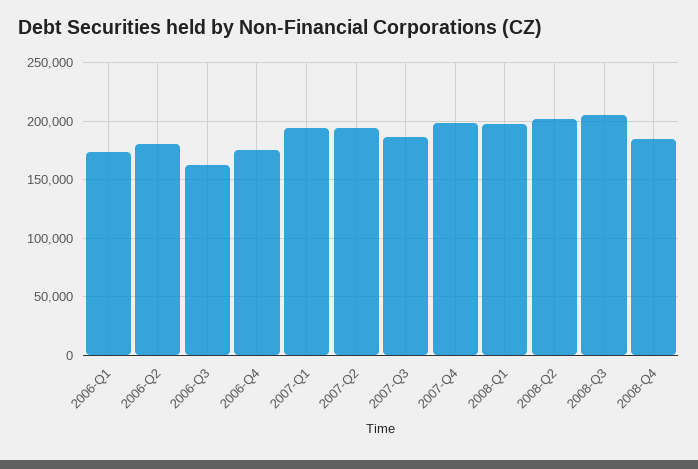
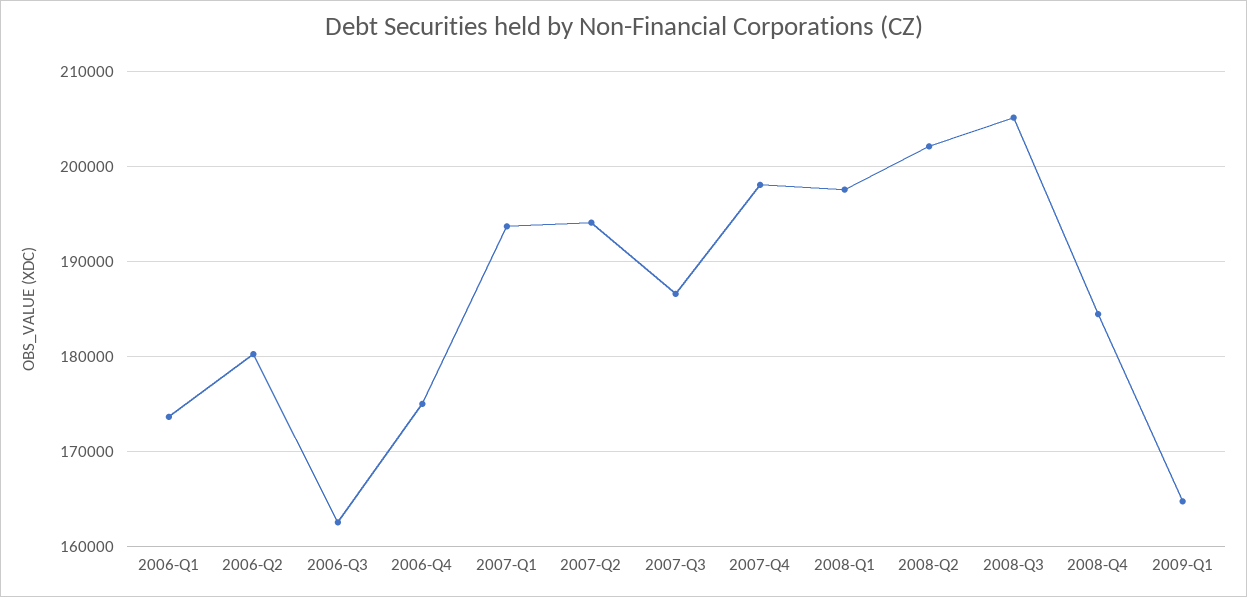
2009-Q1: none -> 165000

